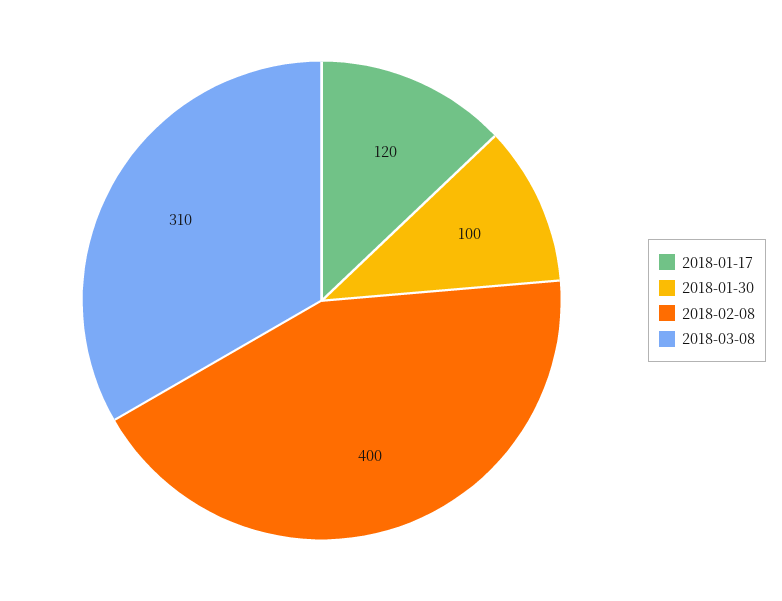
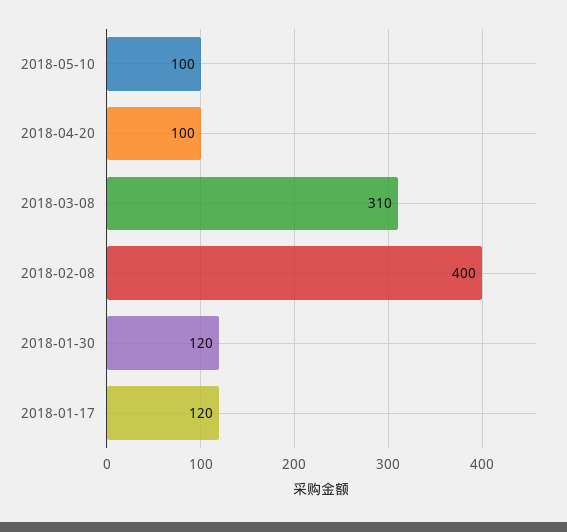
2018-01-30: 100 -> 120
2018-05-10: none -> 100
2018-04-20: none -> 100

